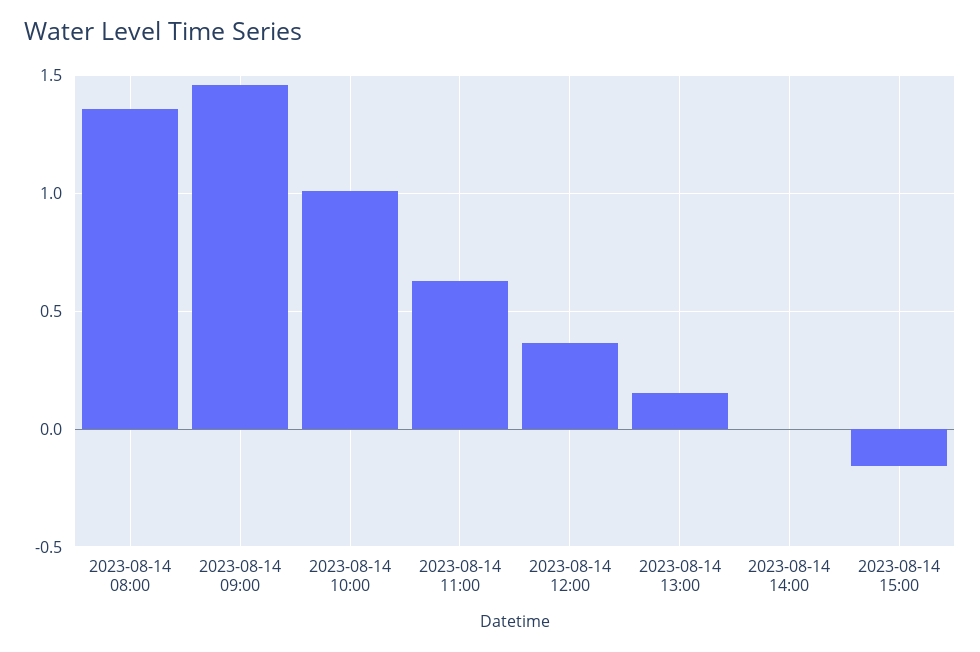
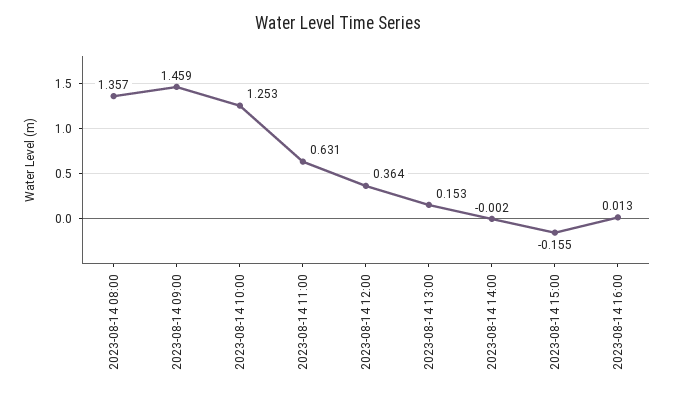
2023-08-14 10:00: 1 -> 1.253
2023-08-14 16:00: none -> 0.013

